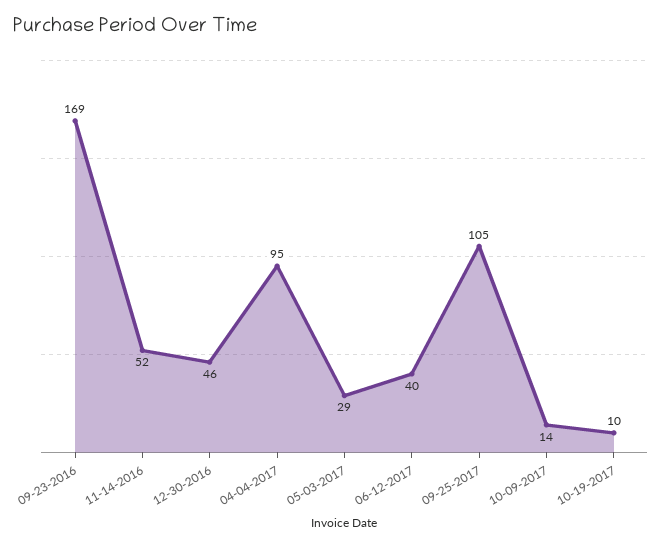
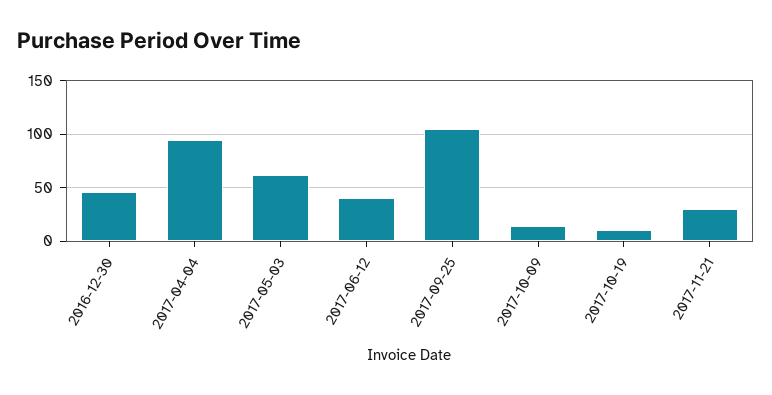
09-23-2016: 169 -> none
11-14-2016: 52 -> none
05-03-2017: 29 -> 60
2017-11-21: none -> 30

